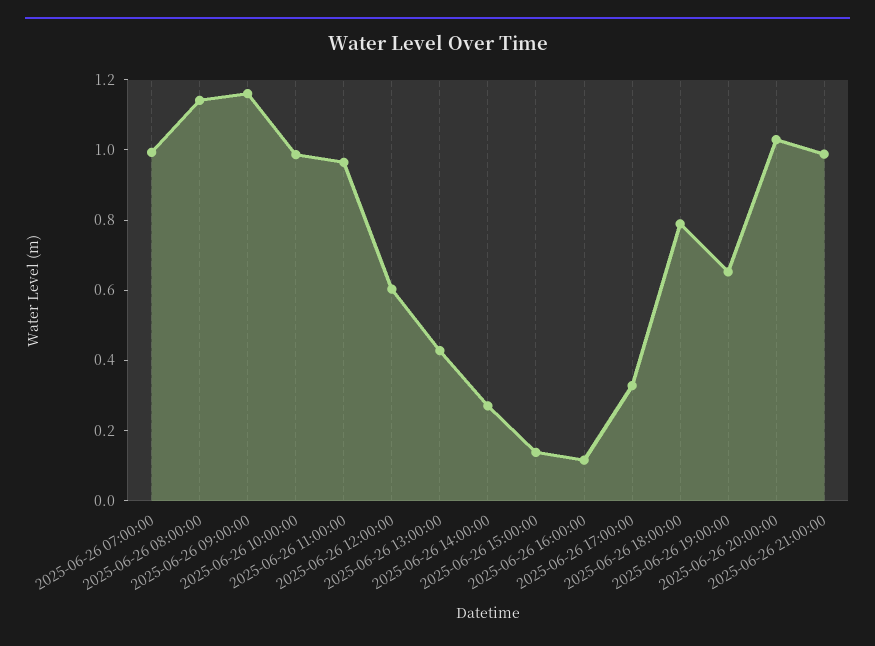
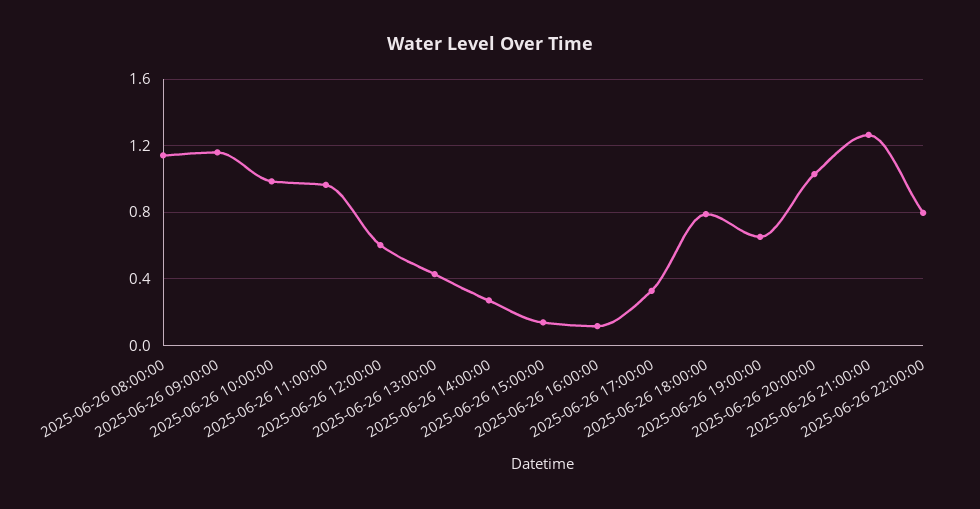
2025-06-26 07:00:00: 1 -> none
2025-06-26 21:00:00: 1 -> 1.25
2025-06-26 22:00:00: none -> 0.8

